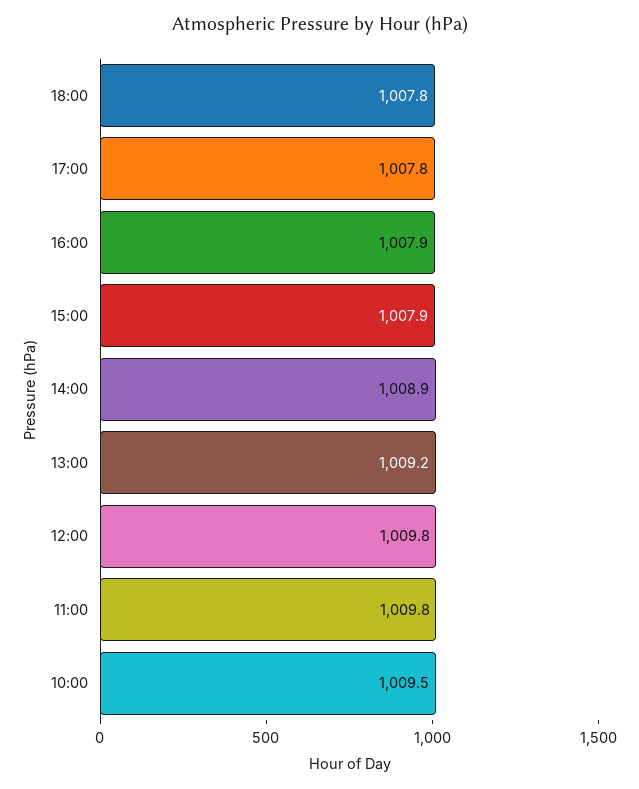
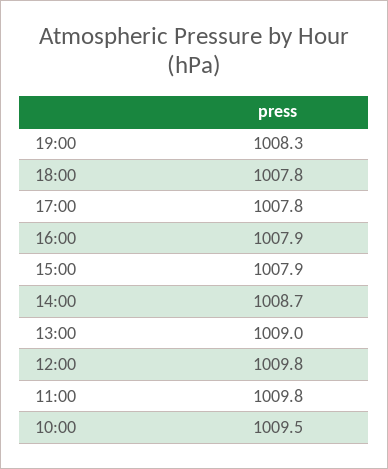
14:00: 1008.9 -> 1008.7
13:00: 1009.2 -> 1009
19:00: none -> 1008.3

